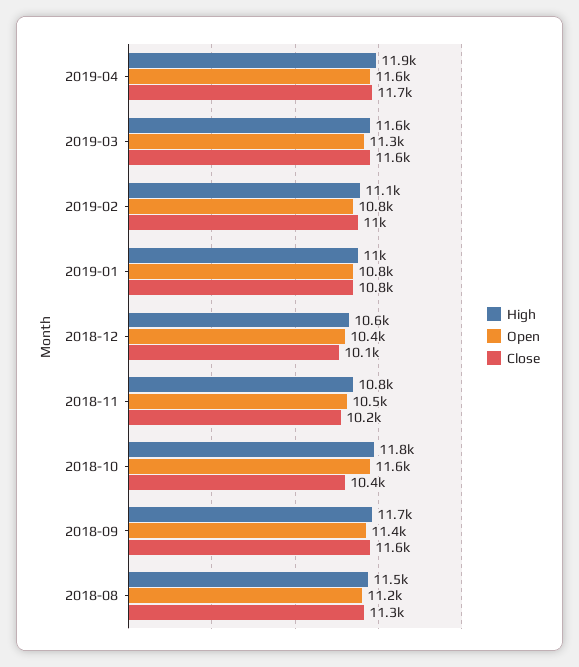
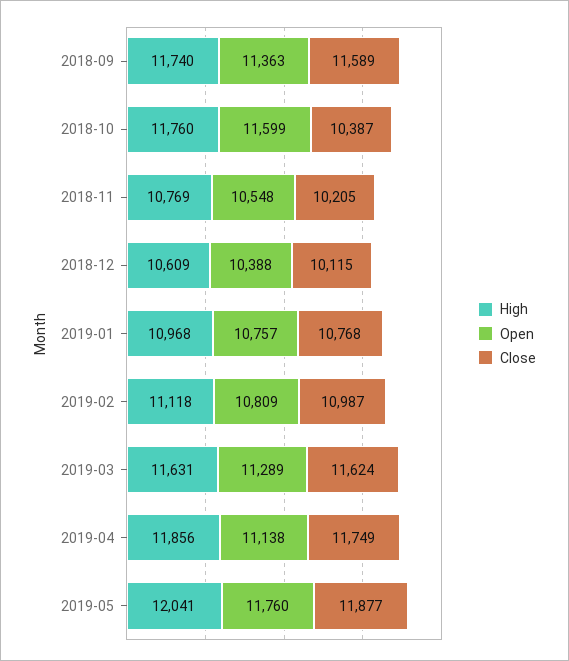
Open, 2019-04: 11600 -> 11138
High, 2018-08: 11500 -> none
Open, 2018-08: 11200 -> none
Close, 2018-08: 11300 -> none
High, 2019-05: none -> 12041
Open, 2019-05: none -> 11760
Close, 2019-05: none -> 11877

